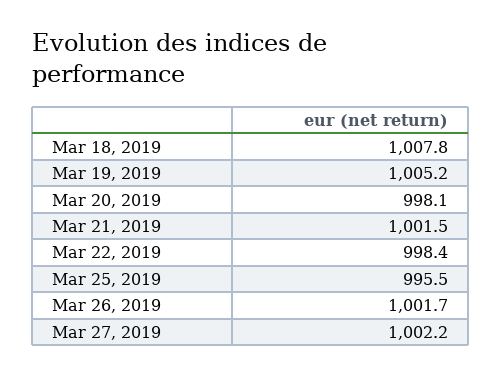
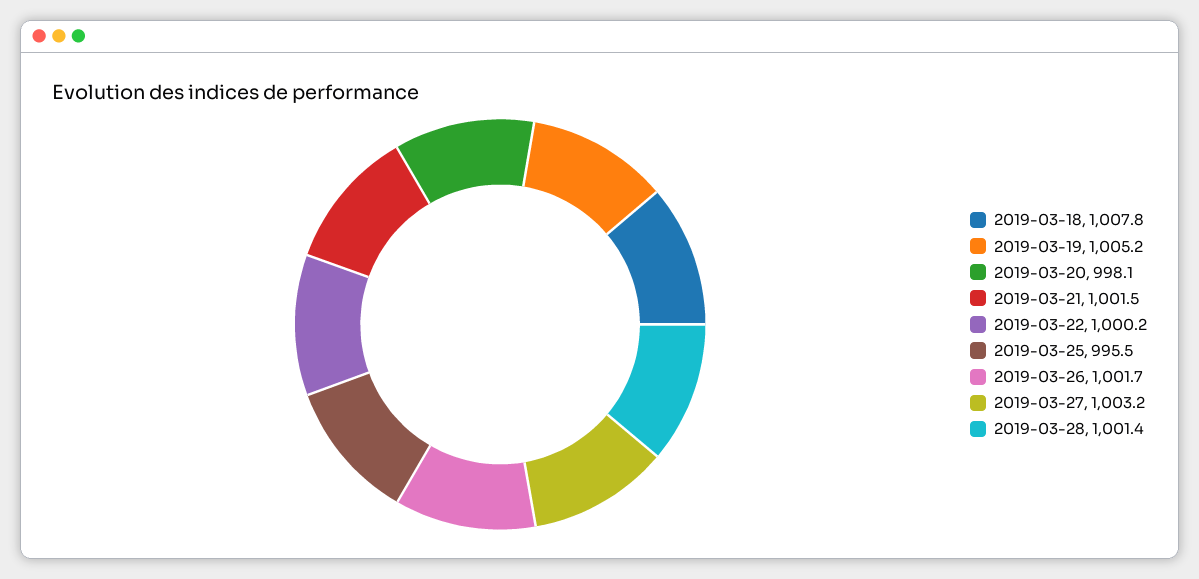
Mar 22, 2019: 998.4 -> 1000.2
Mar 27, 2019: 1002.2 -> 1003.2
2019-03-28: none -> 1001.4

